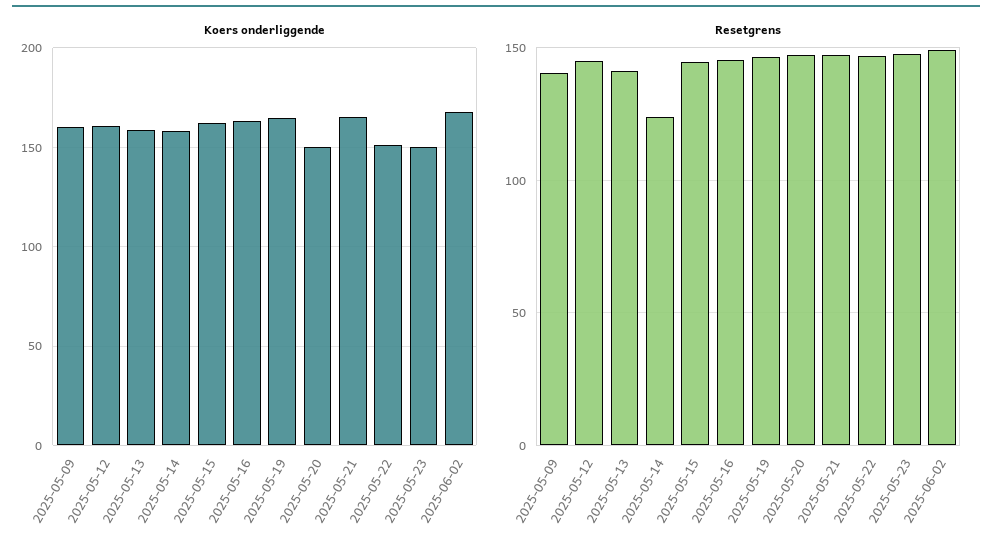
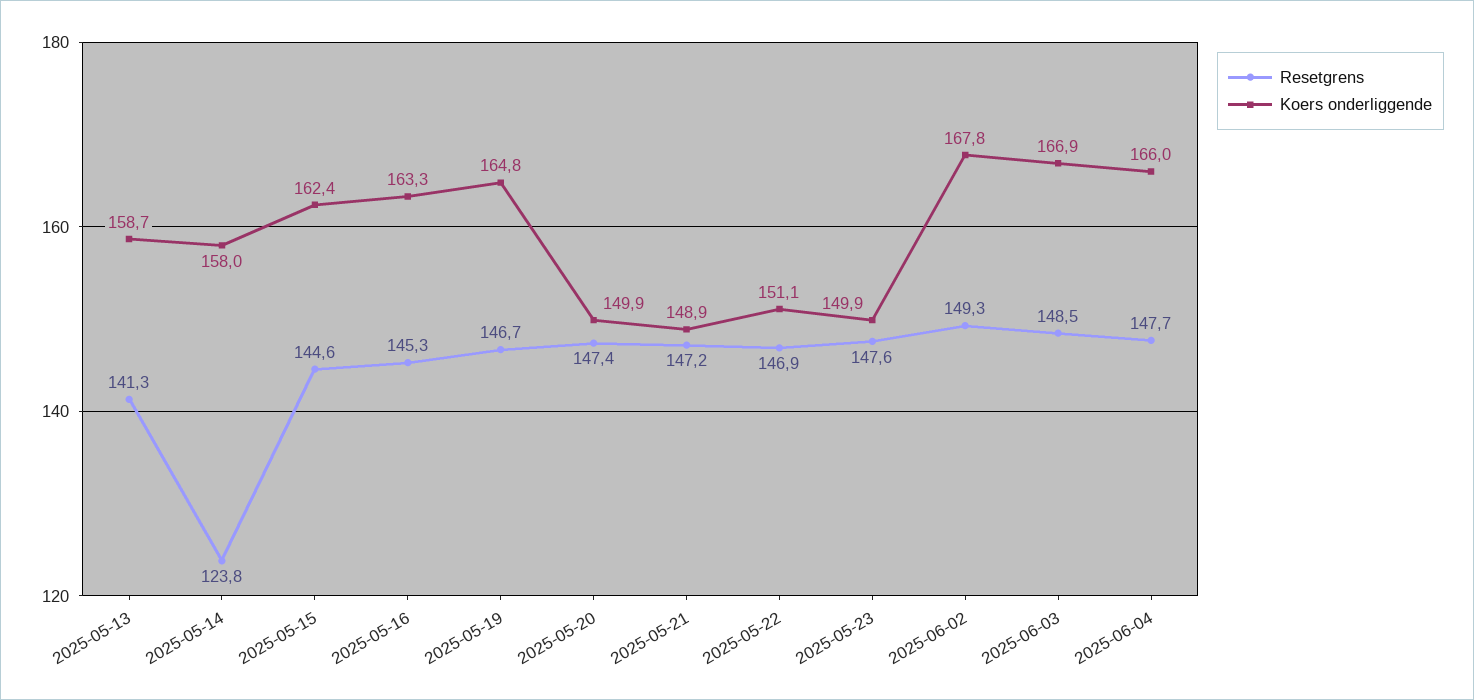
Koers onderliggende, 2025-05-09: 160 -> none
Koers onderliggende, 2025-05-12: 160 -> none
Koers onderliggende, 2025-05-21: 165 -> 148.9
Resetgrens, 2025-05-09: 140 -> none
Resetgrens, 2025-05-12: 145 -> none
Resetgrens, 2025-06-03: none -> 148.5
Koers onderliggende, 2025-06-03: none -> 166.9
Resetgrens, 2025-06-04: none -> 147.7
Koers onderliggende, 2025-06-04: none -> 166

